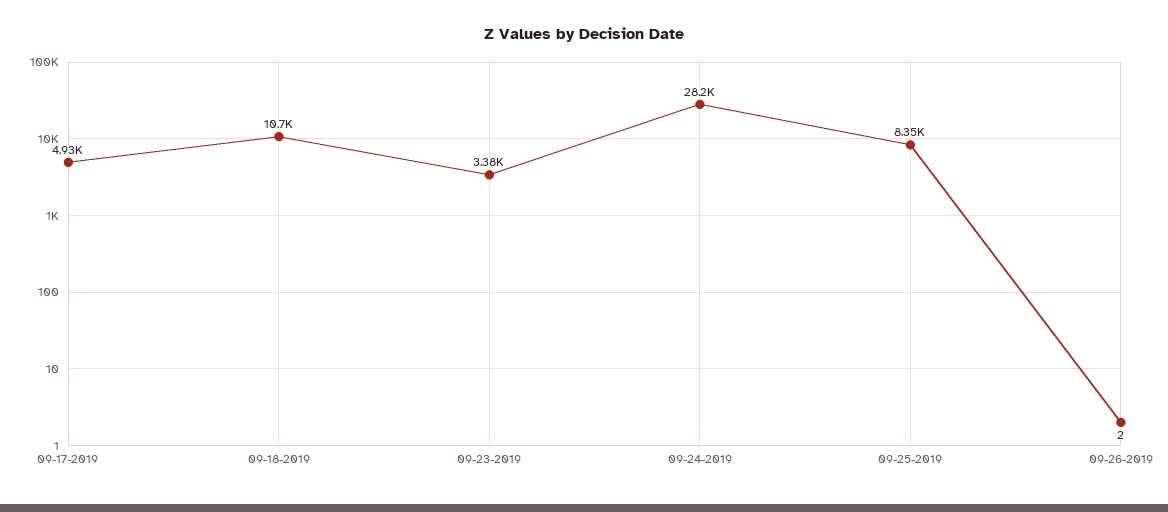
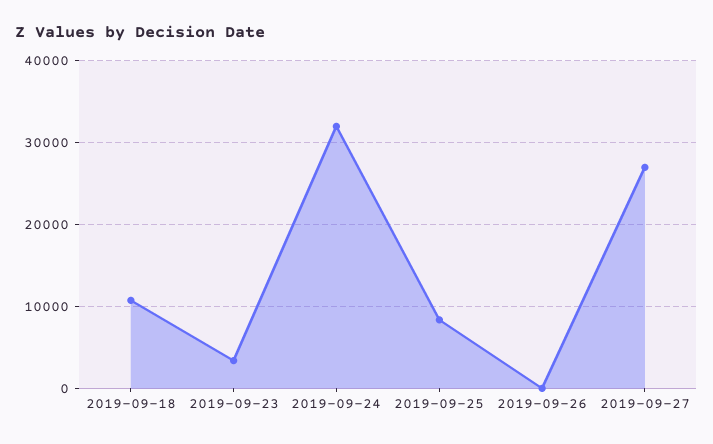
09-17-2019: 4930 -> none
09-24-2019: 28200 -> 32000
2019-09-27: none -> 27000

